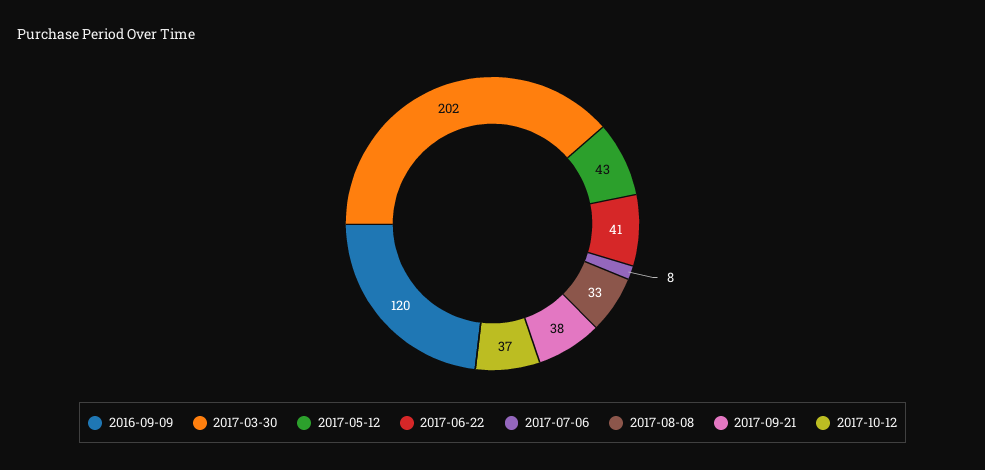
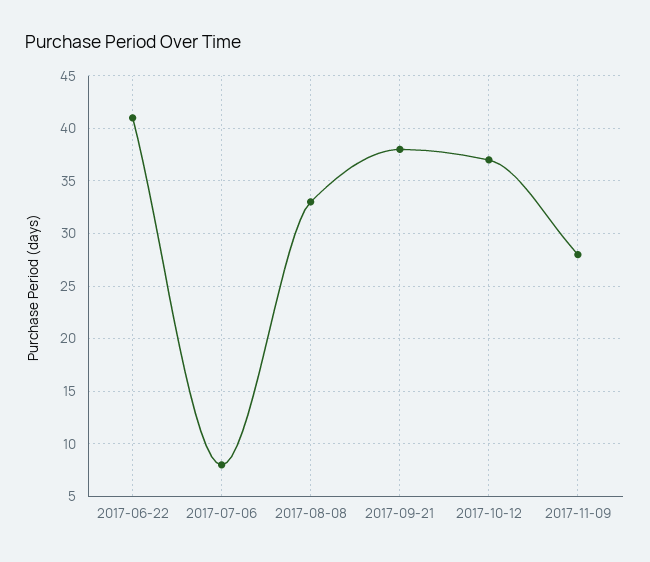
2016-09-09: 120 -> none
2017-03-30: 202 -> none
2017-05-12: 43 -> none
2017-11-09: none -> 28

